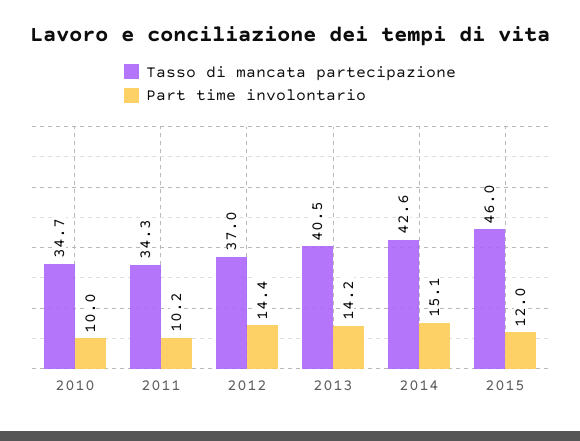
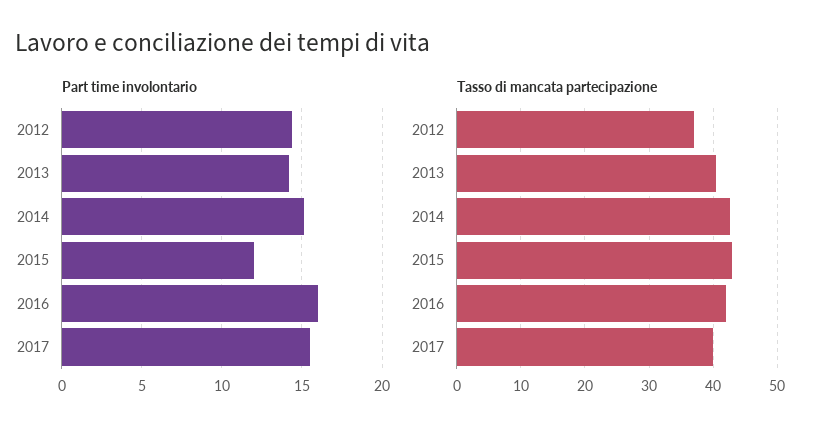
Tasso di mancata partecipazione, 2010: 34.7 -> none
Part time involontario, 2010: 10 -> none
Tasso di mancata partecipazione, 2011: 34.3 -> none
Part time involontario, 2011: 10.2 -> none
Tasso di mancata partecipazione, 2015: 46 -> 43
Part time involontario, 2016: none -> 16
Part time involontario, 2017: none -> 15.5
Tasso di mancata partecipazione, 2016: none -> 42
Tasso di mancata partecipazione, 2017: none -> 40

